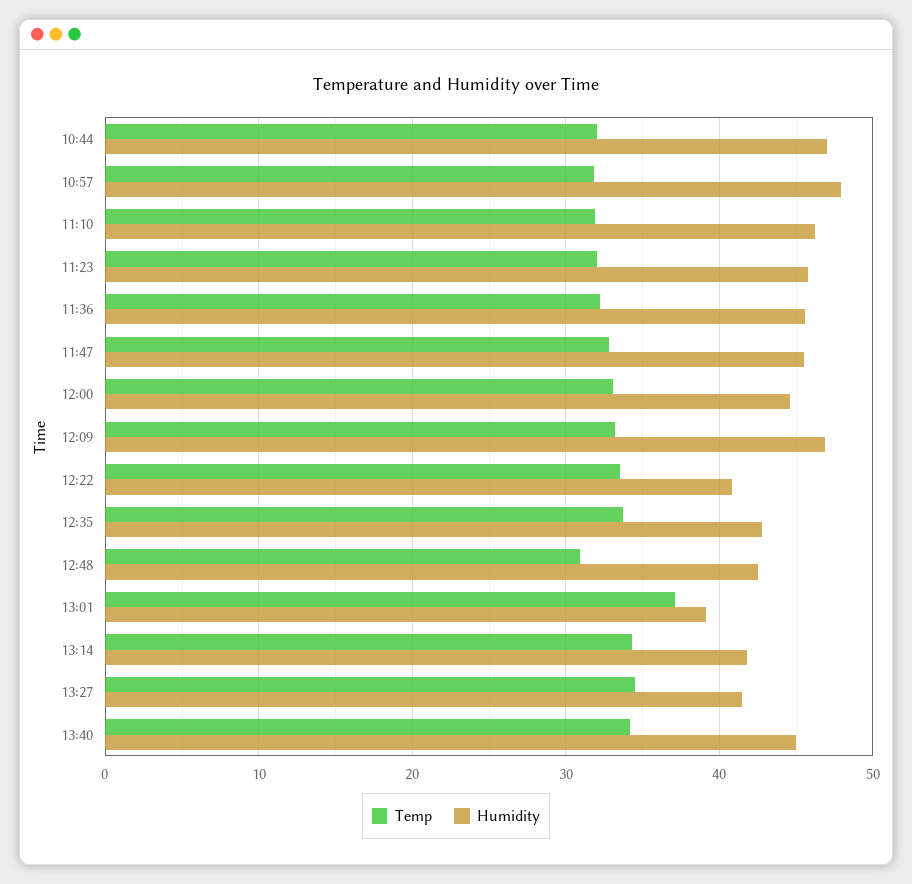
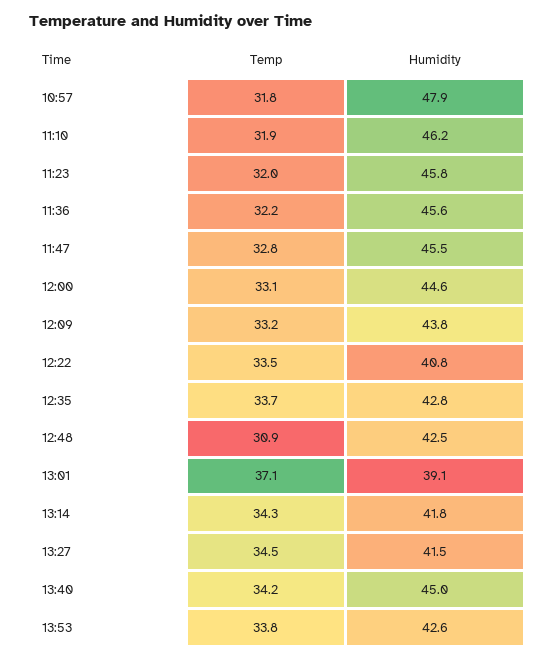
Temp, 10:44: 32 -> none
Humidity, 10:44: 47 -> none
Humidity, 12:09: 47 -> 43.8
Temp, 13:53: none -> 33.8
Humidity, 13:53: none -> 42.6

